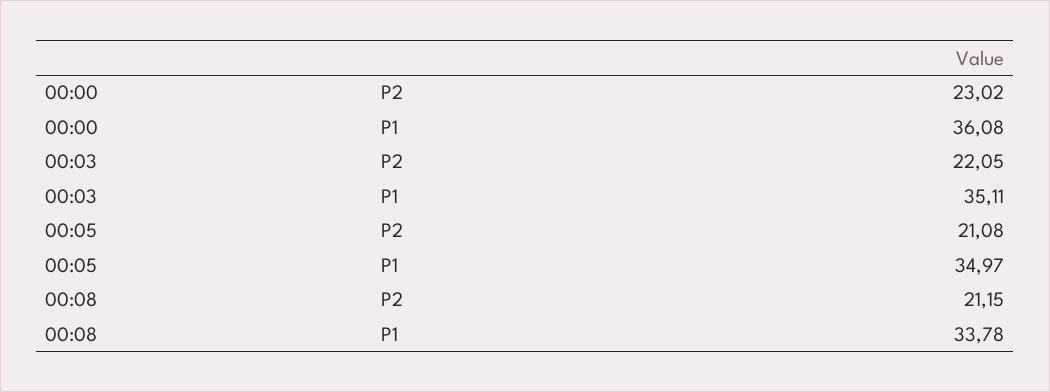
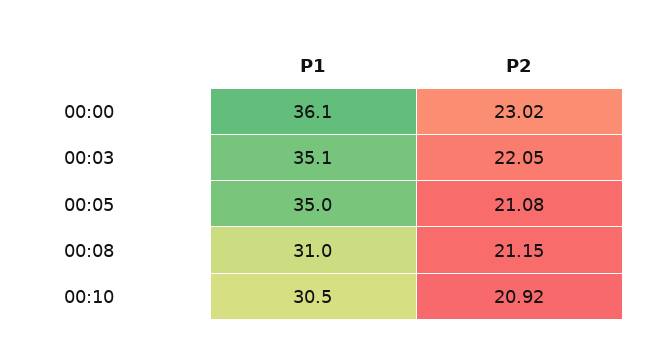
00:08, P1: 33.78 -> 31
00:10, P1: none -> 30.5
00:10, P2: none -> 20.92

